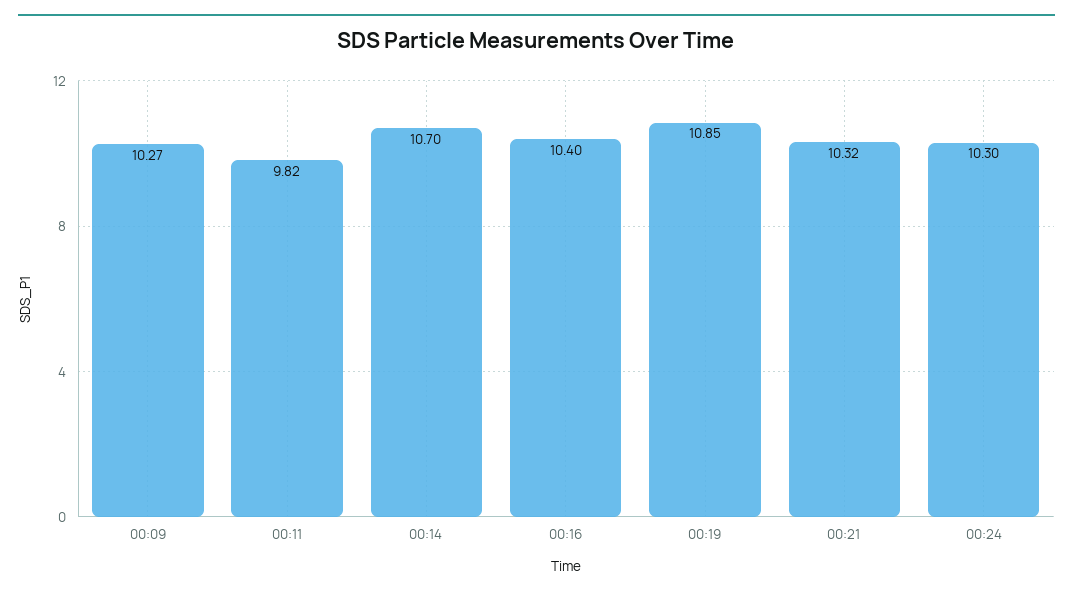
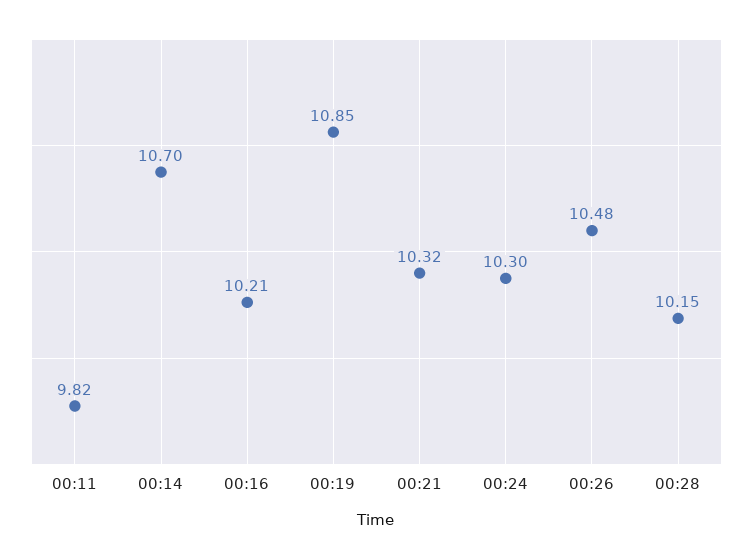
00:09: 10.27 -> none
00:16: 10.4 -> 10.21
00:26: none -> 10.48
00:28: none -> 10.15

